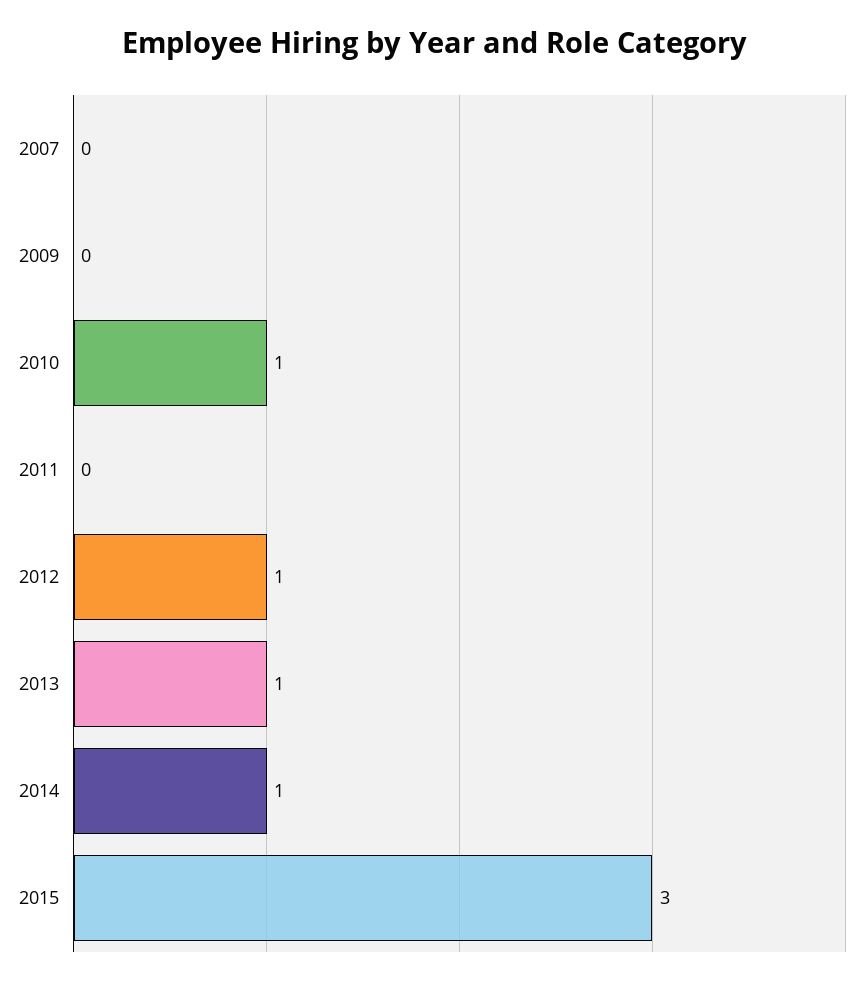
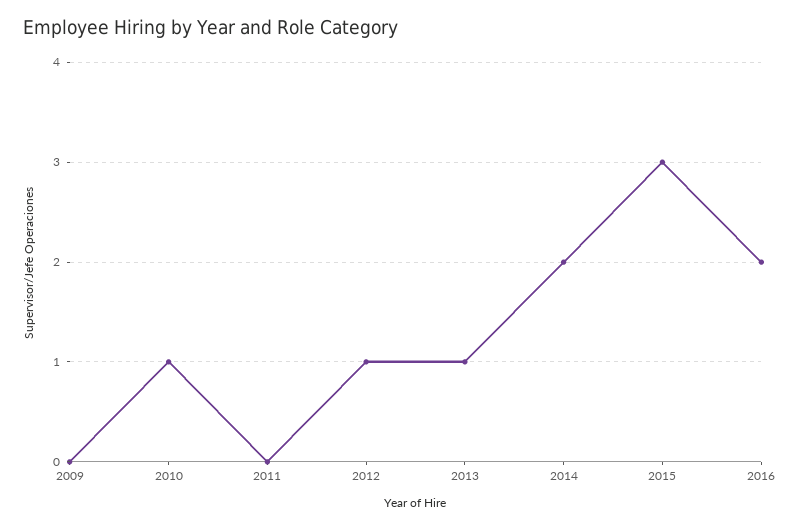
2007: 0 -> none
2014: 1 -> 2
2016: none -> 2

